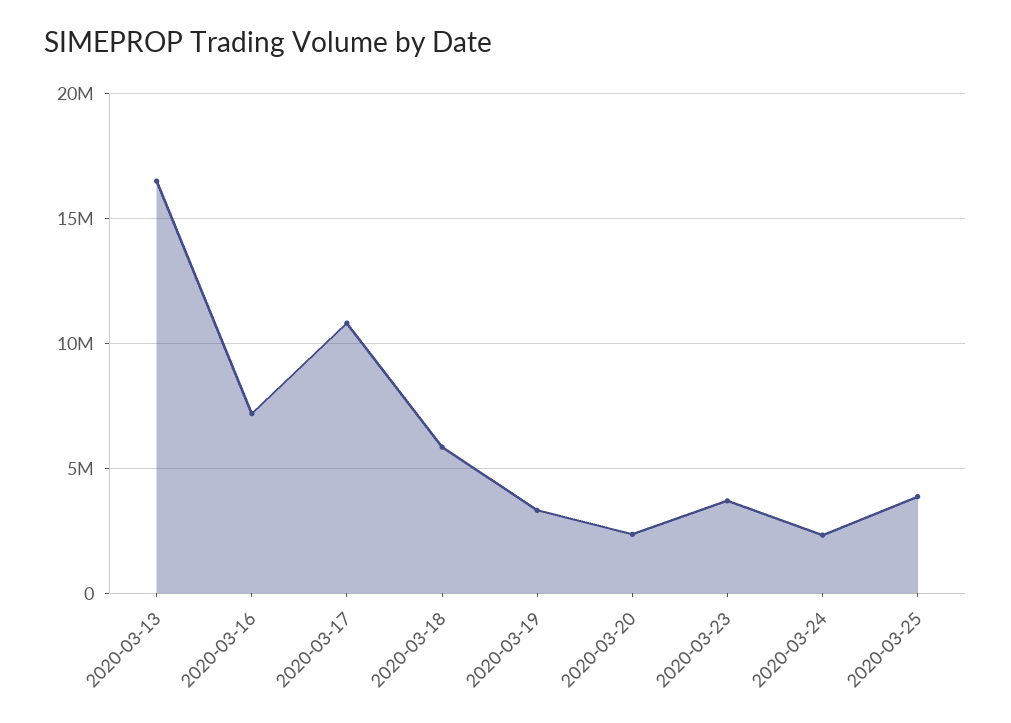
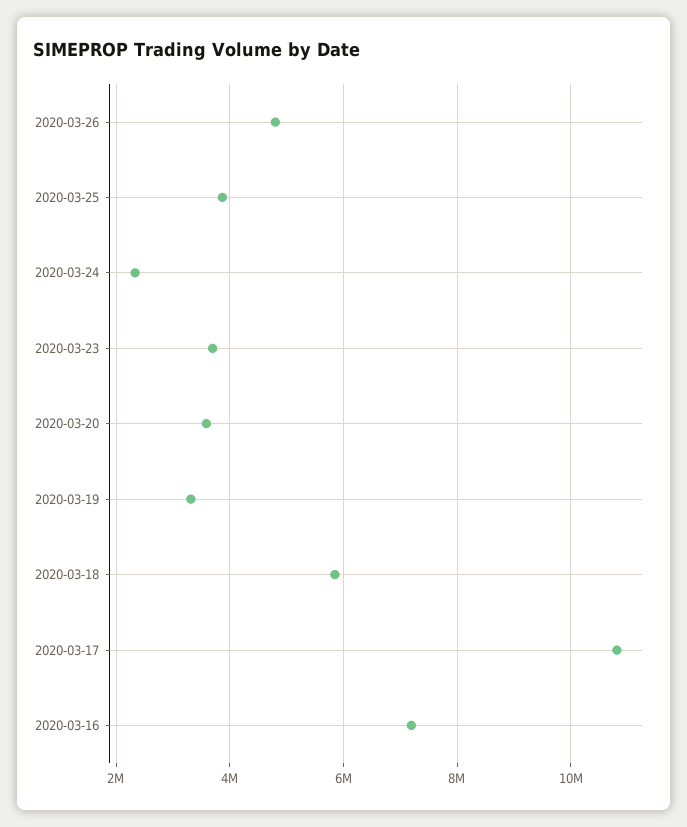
2020-03-13: 16500000 -> none
2020-03-20: 2500000 -> 3600000
2020-03-26: none -> 4800000

